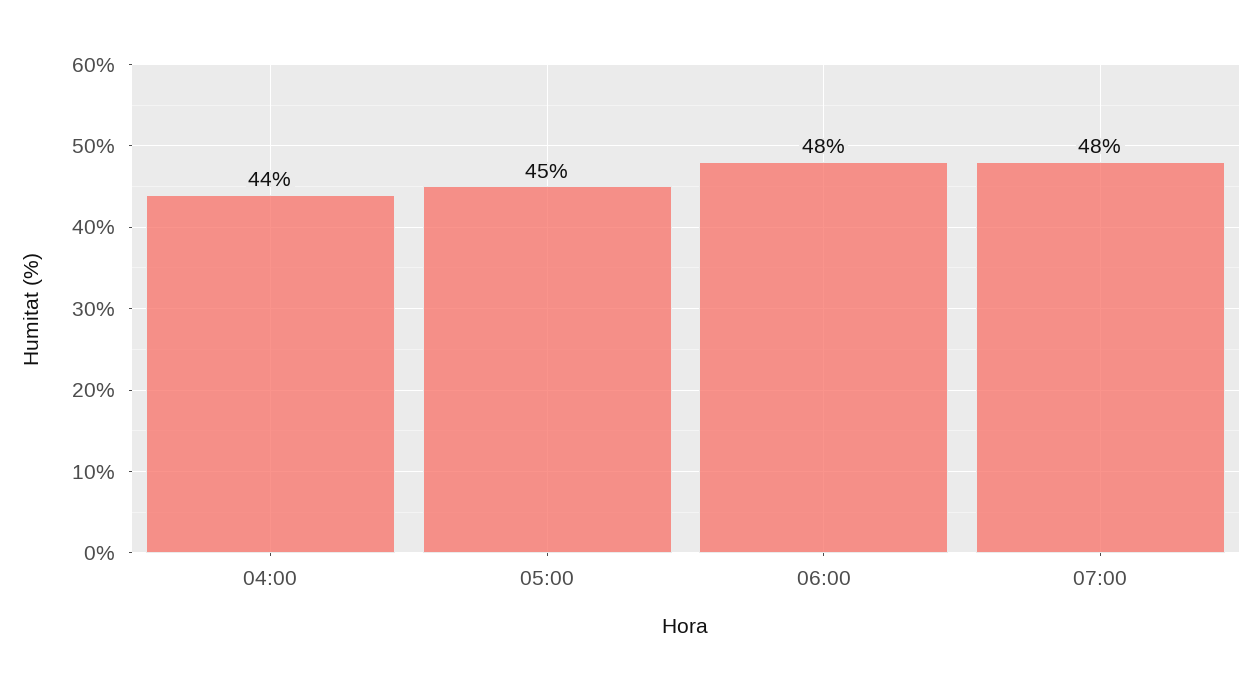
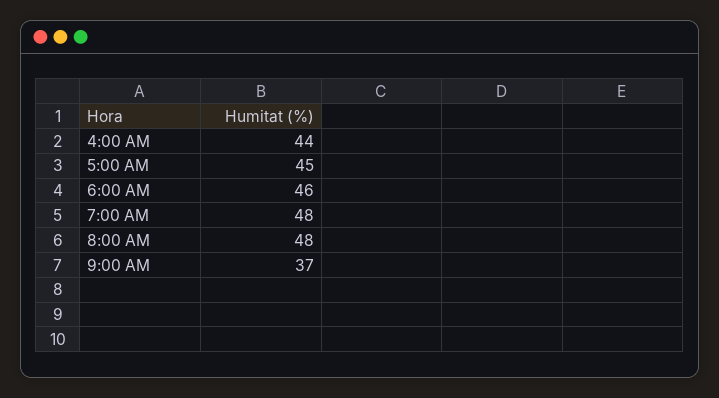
06:00: 48 -> 46
8:00 AM: none -> 48
9:00 AM: none -> 37

